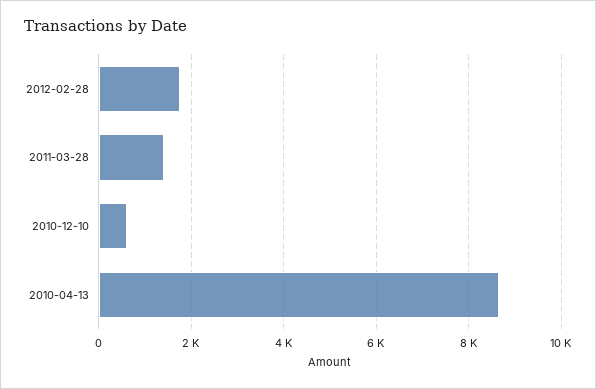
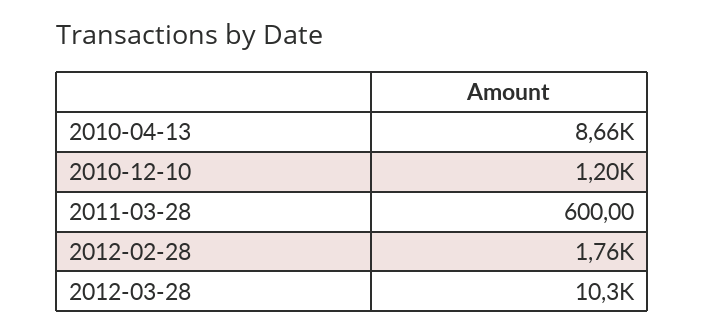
2011-03-28: 1400 -> 600
2010-12-10: 600 -> 1200
2012-03-28: none -> 10300

